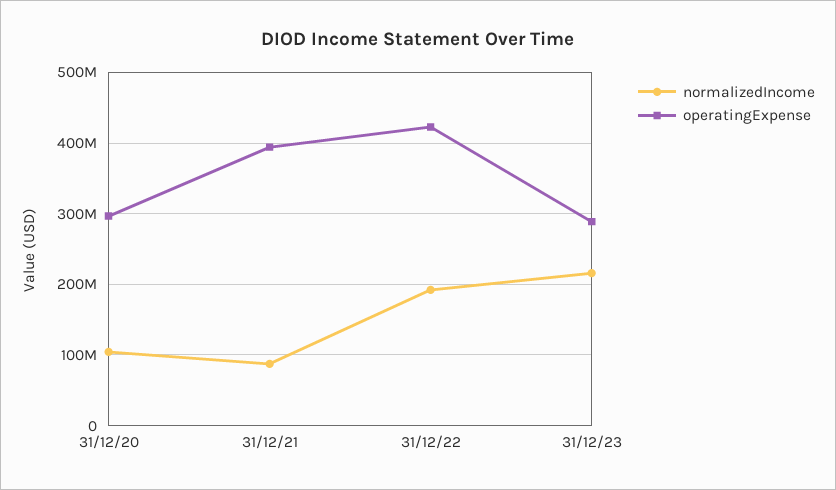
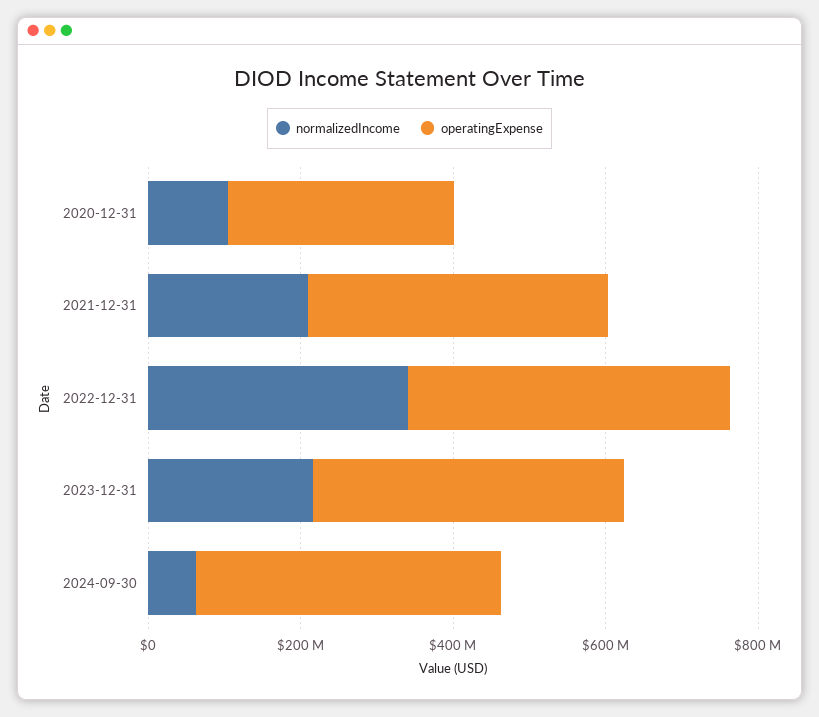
normalizedIncome, 31/12/21: 90000000 -> 200000000
normalizedIncome, 31/12/22: 190000000 -> 350000000
operatingExpense, 31/12/23: 290000000 -> 400000000
normalizedIncome, 2024-09-30: none -> 50000000
operatingExpense, 2024-09-30: none -> 400000000

